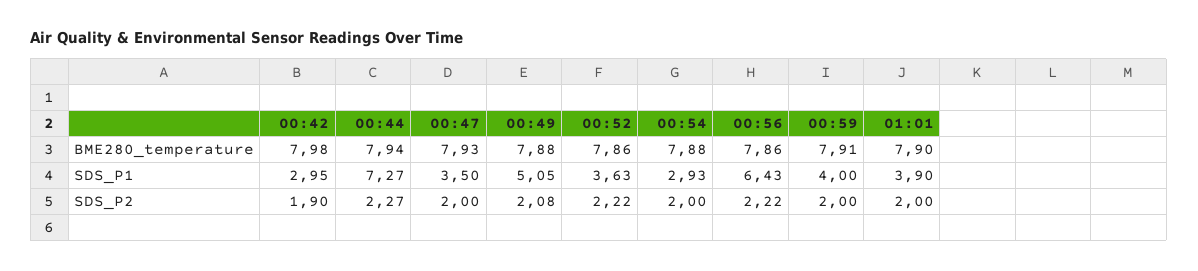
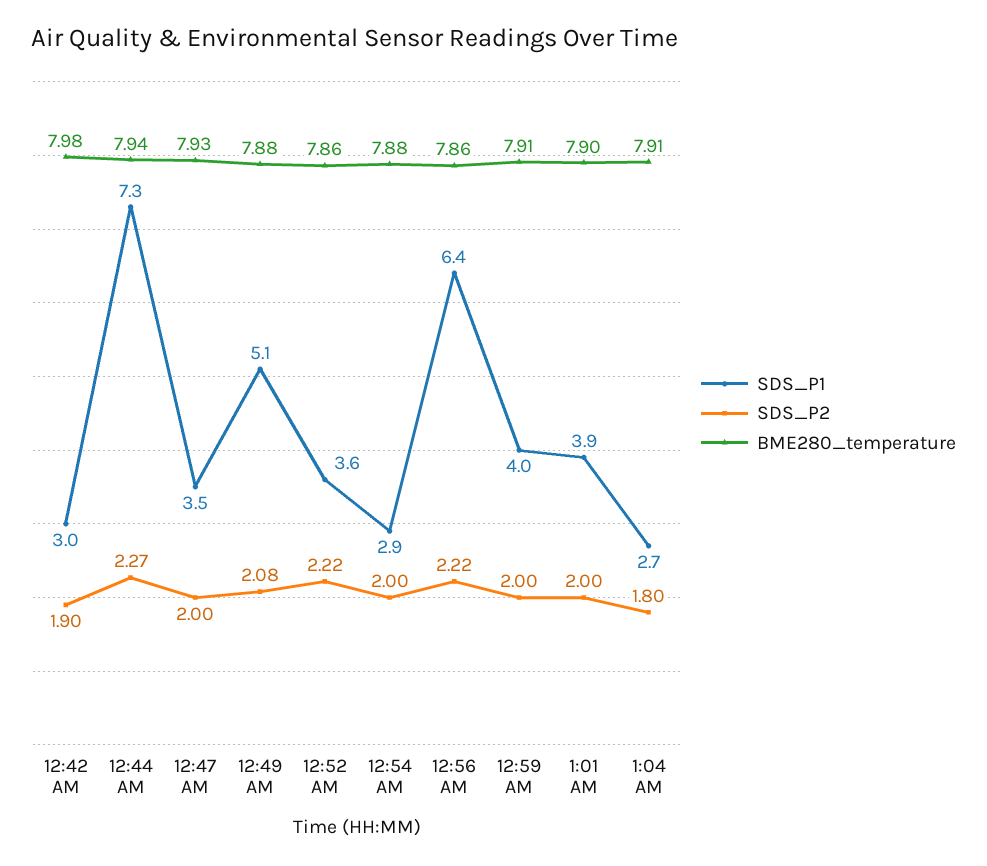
SDS_P1, 1:04 AM: none -> 2.7
SDS_P2, 1:04 AM: none -> 1.8
BME280_temperature, 1:04 AM: none -> 7.91

